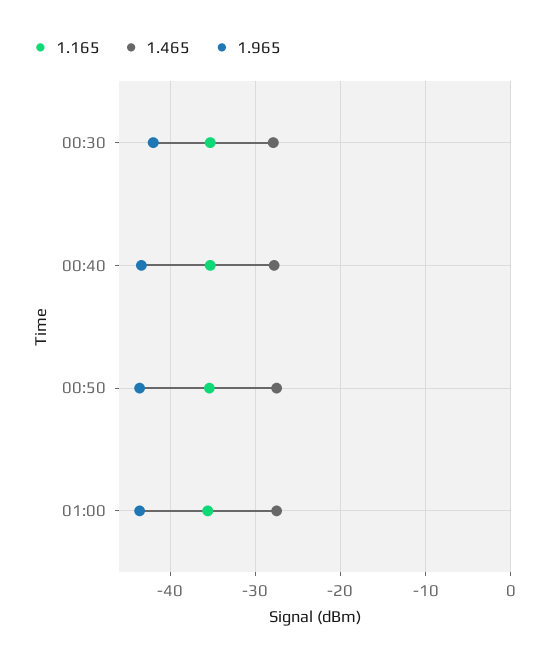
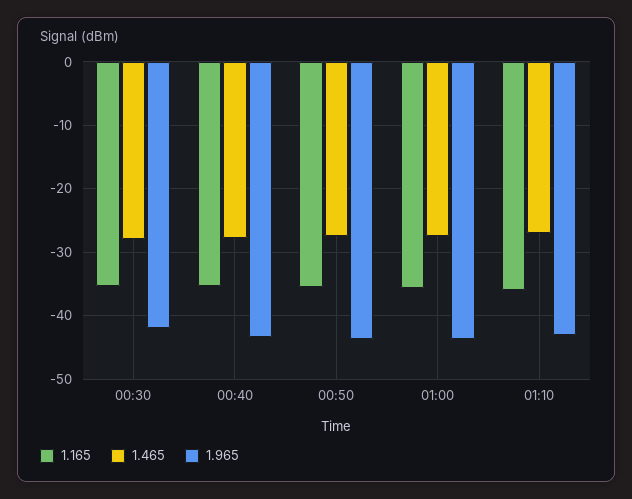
1.165, 01:10: none -> -36
1.465, 01:10: none -> -27
1.965, 01:10: none -> -43

